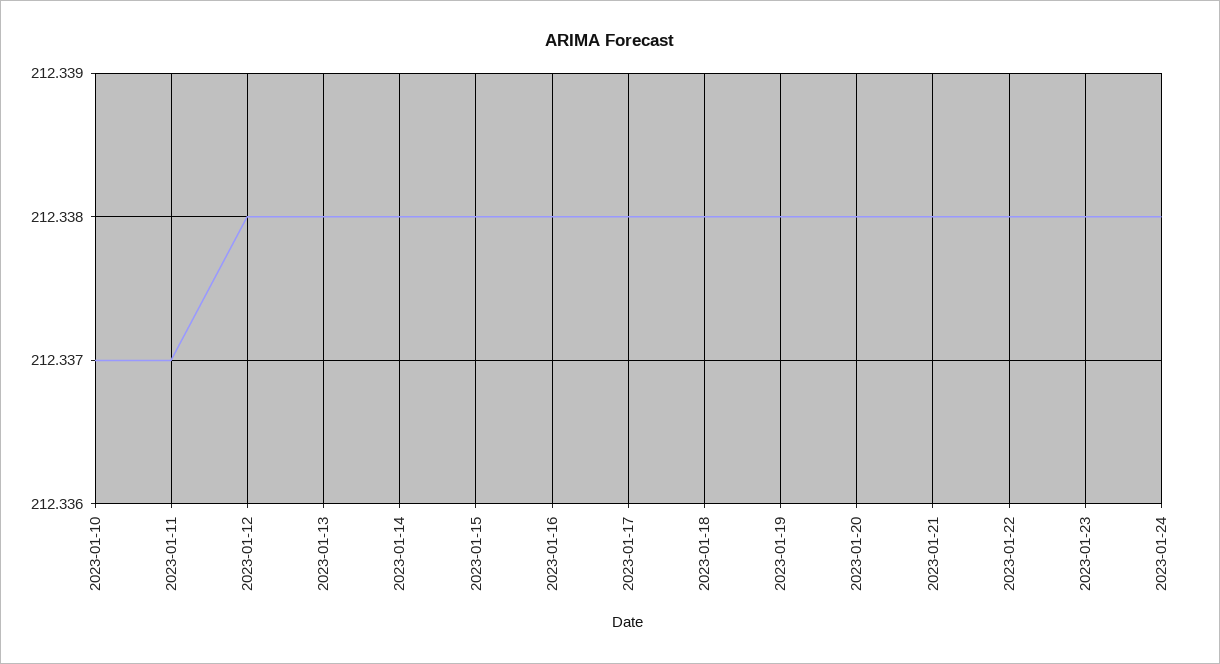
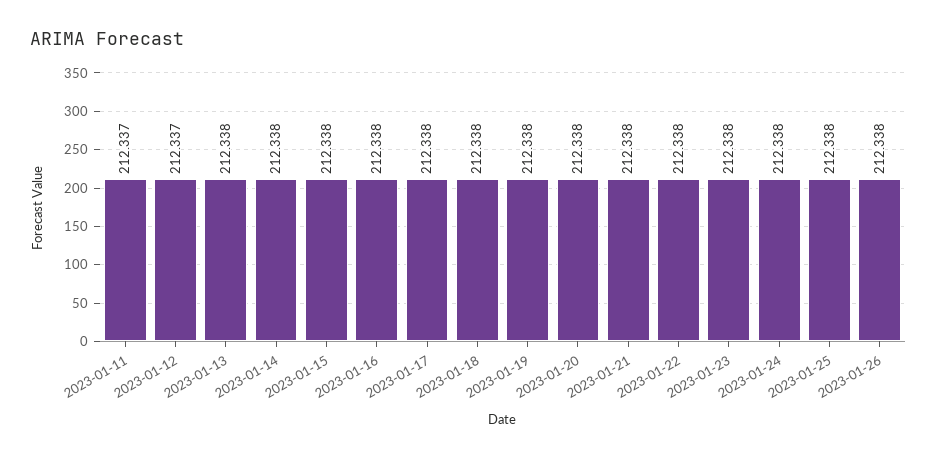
2023-01-10: 212.337 -> none
2023-01-12: 212.338 -> 212.337
2023-01-25: none -> 212.338
2023-01-26: none -> 212.338

